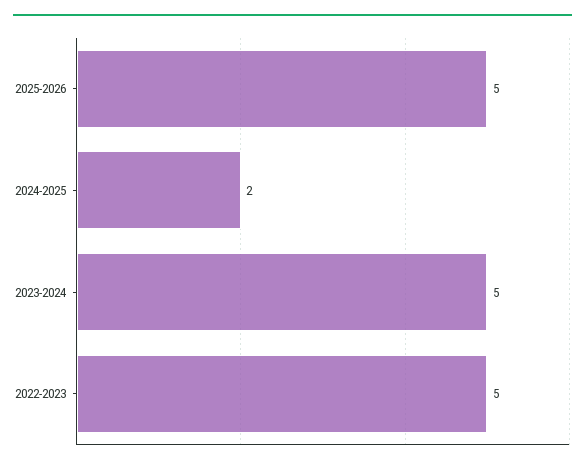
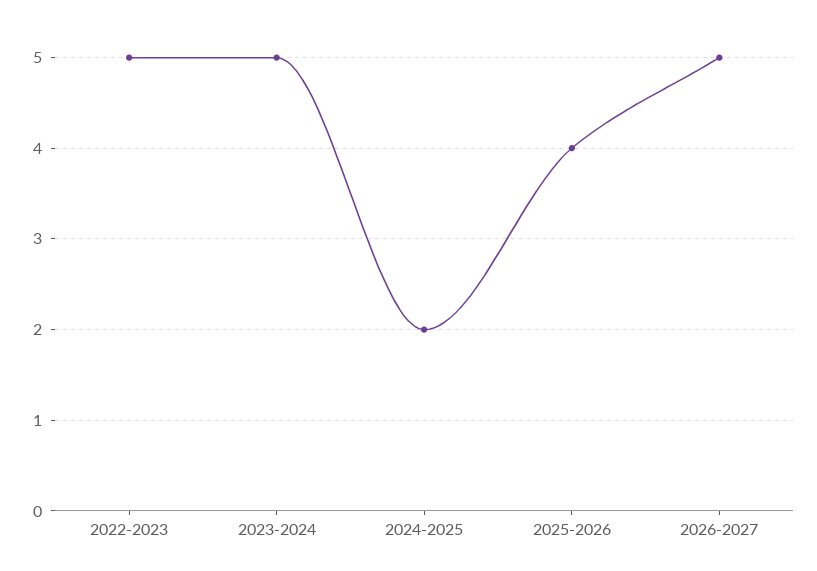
2025-2026: 5 -> 4
2026-2027: none -> 5

